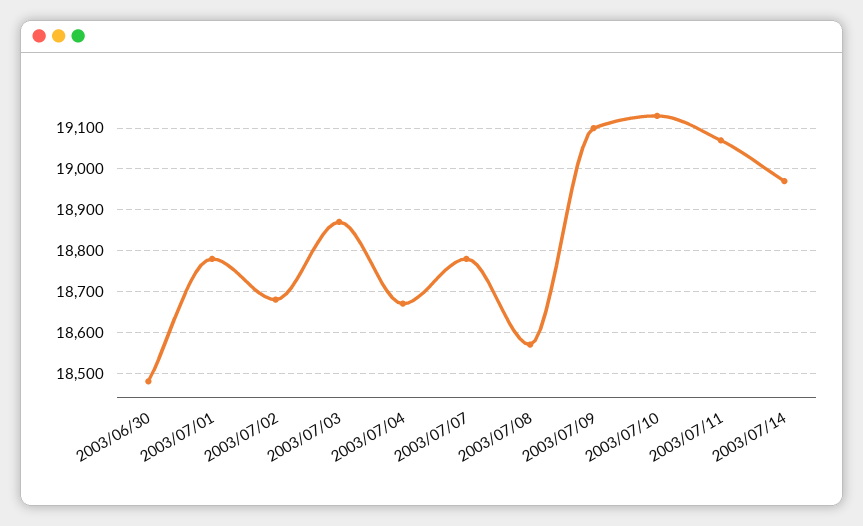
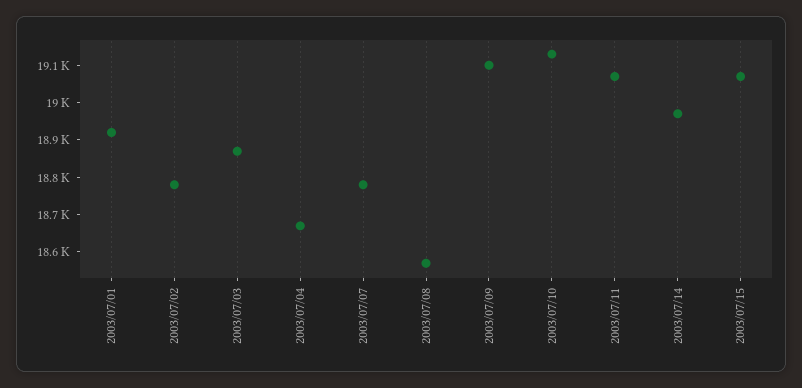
2003/06/30: 18480 -> none
2003/07/01: 18780 -> 18925
2003/07/02: 18680 -> 18775
2003/07/15: none -> 19075

